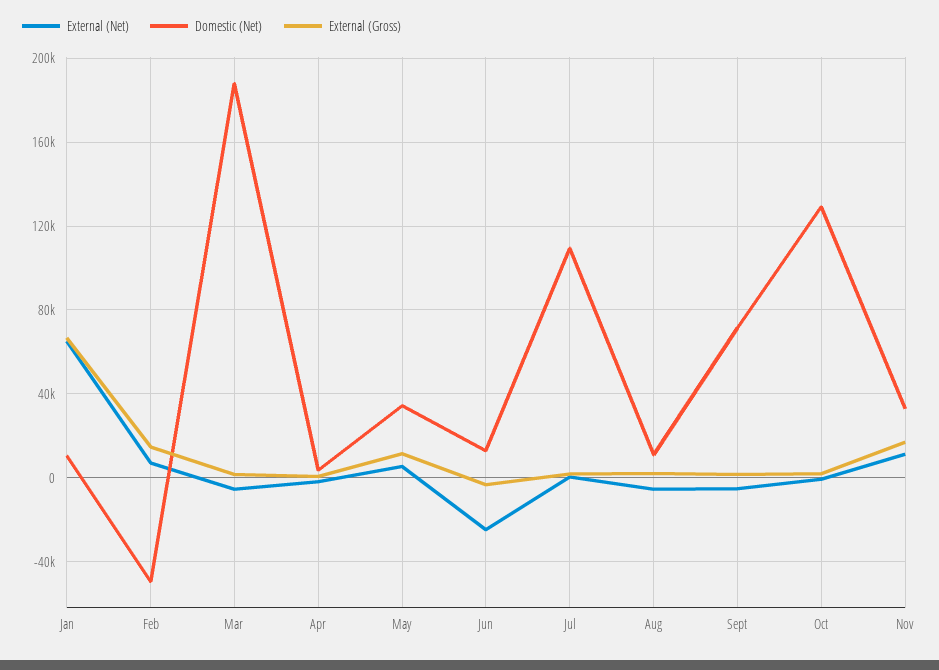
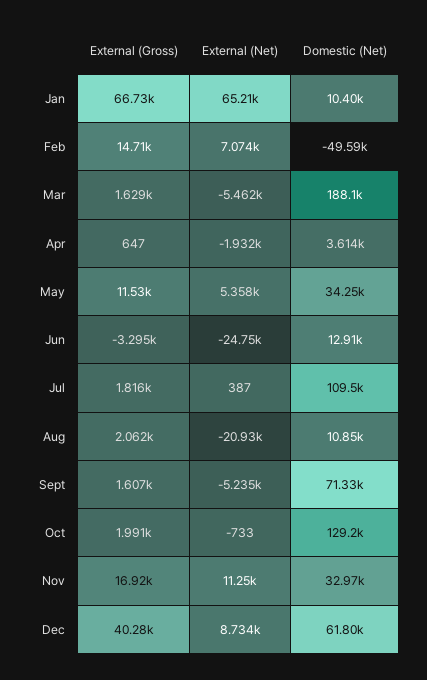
External (Net), Aug: -5000 -> -20930
External (Gross), Dec: none -> 40280
External (Net), Dec: none -> 8734
Domestic (Net), Dec: none -> 61800

